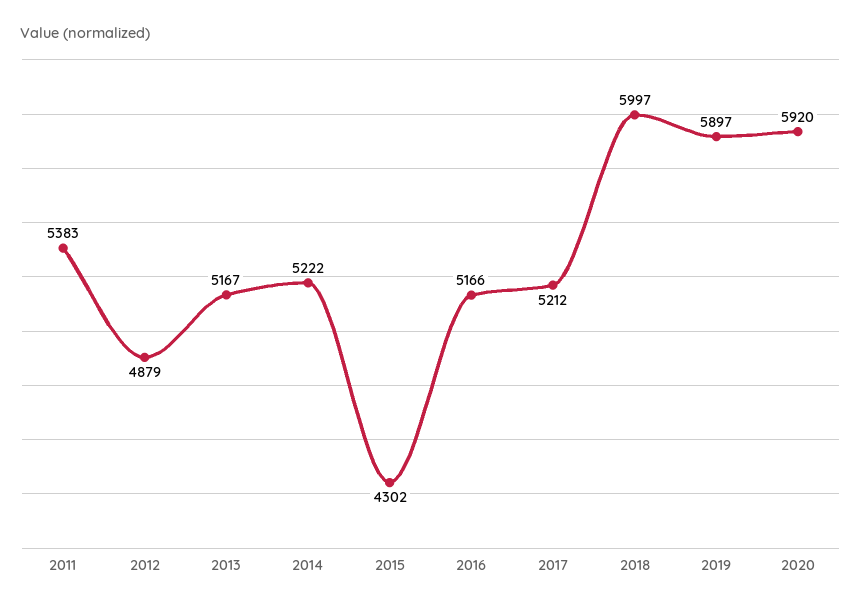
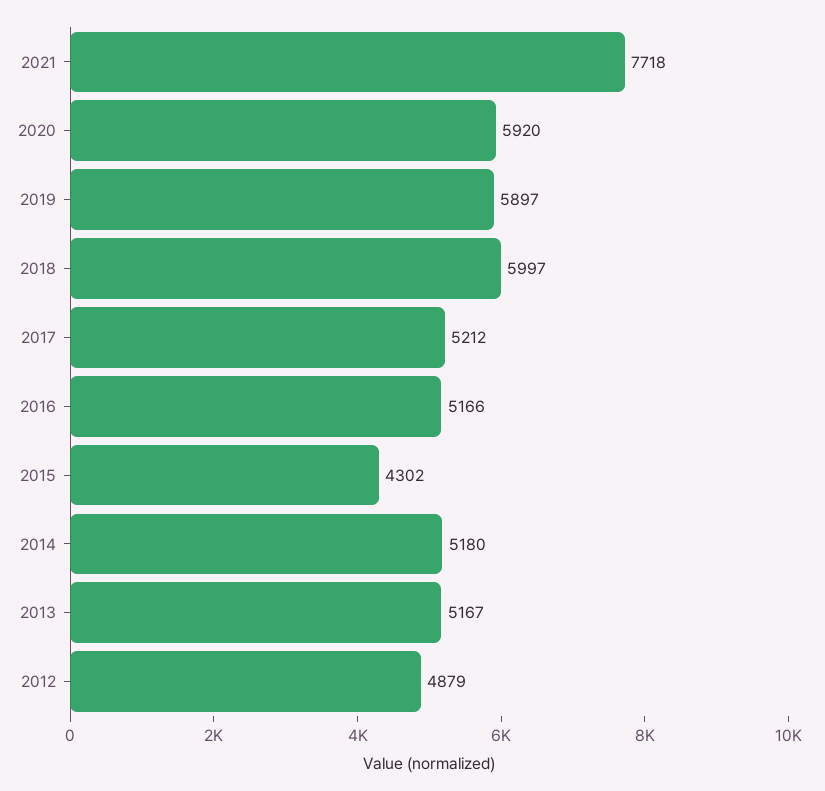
2011: 5383 -> none
2014: 5222 -> 5180
2021: none -> 7718

